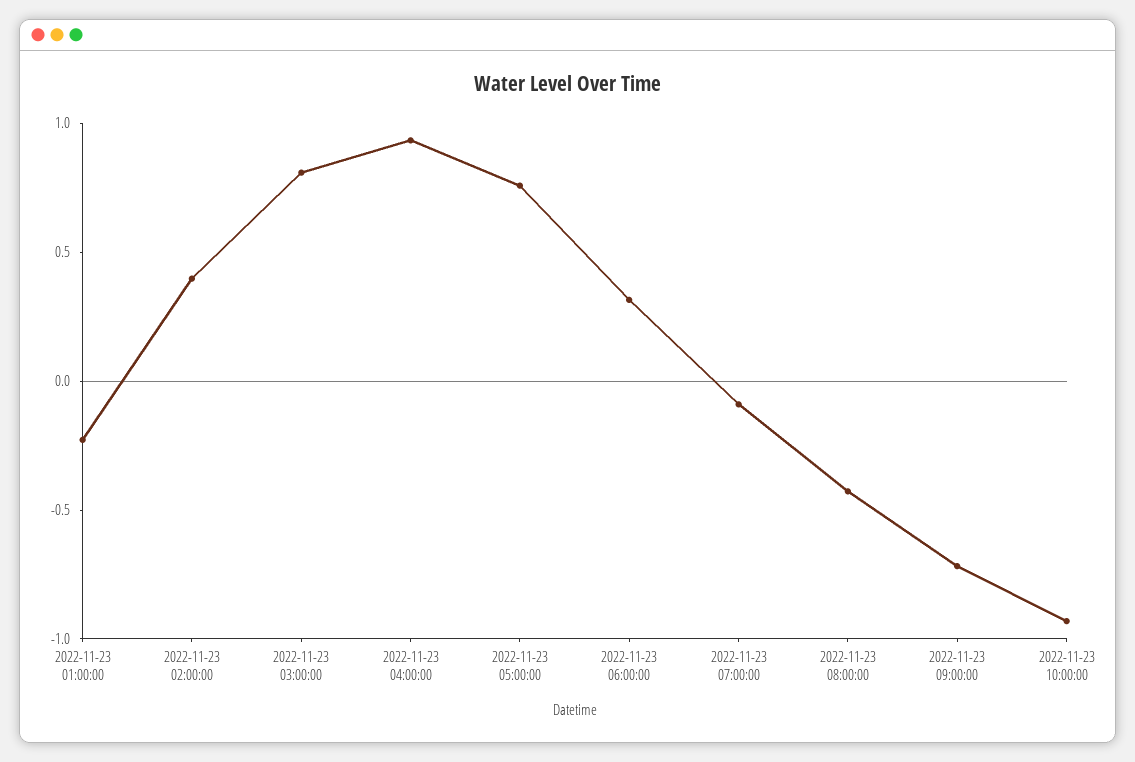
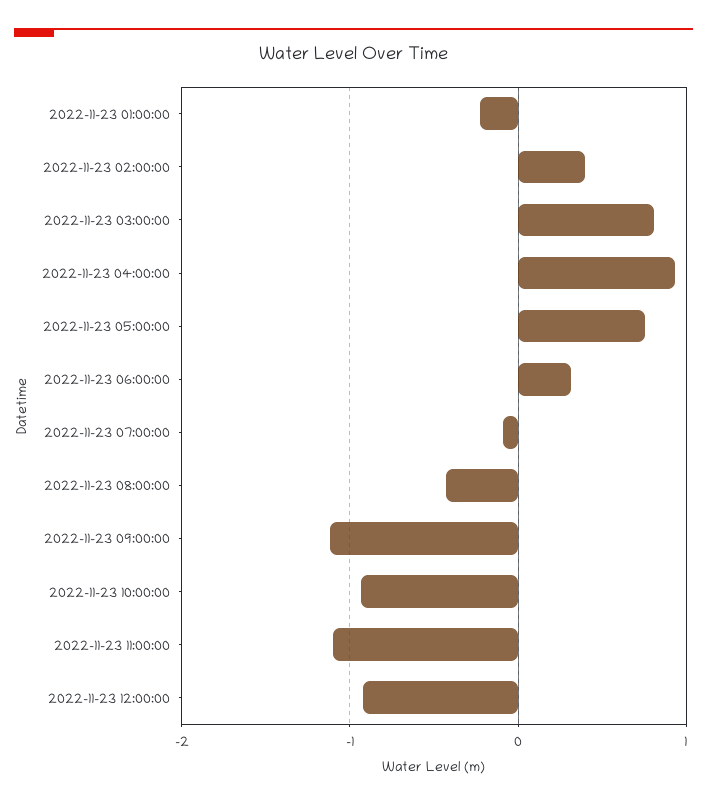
2022-11-23 09:00:00: -0.7 -> -1.1
2022-11-23 11:00:00: none -> -1.1
2022-11-23 12:00:00: none -> -0.9

